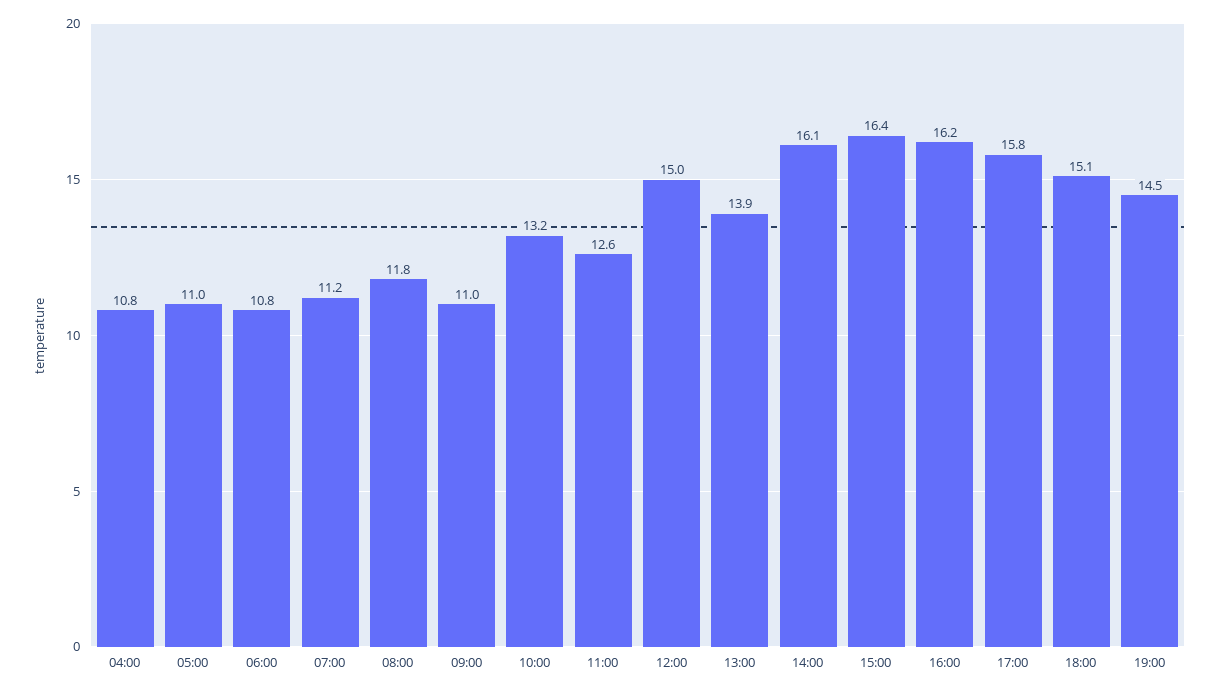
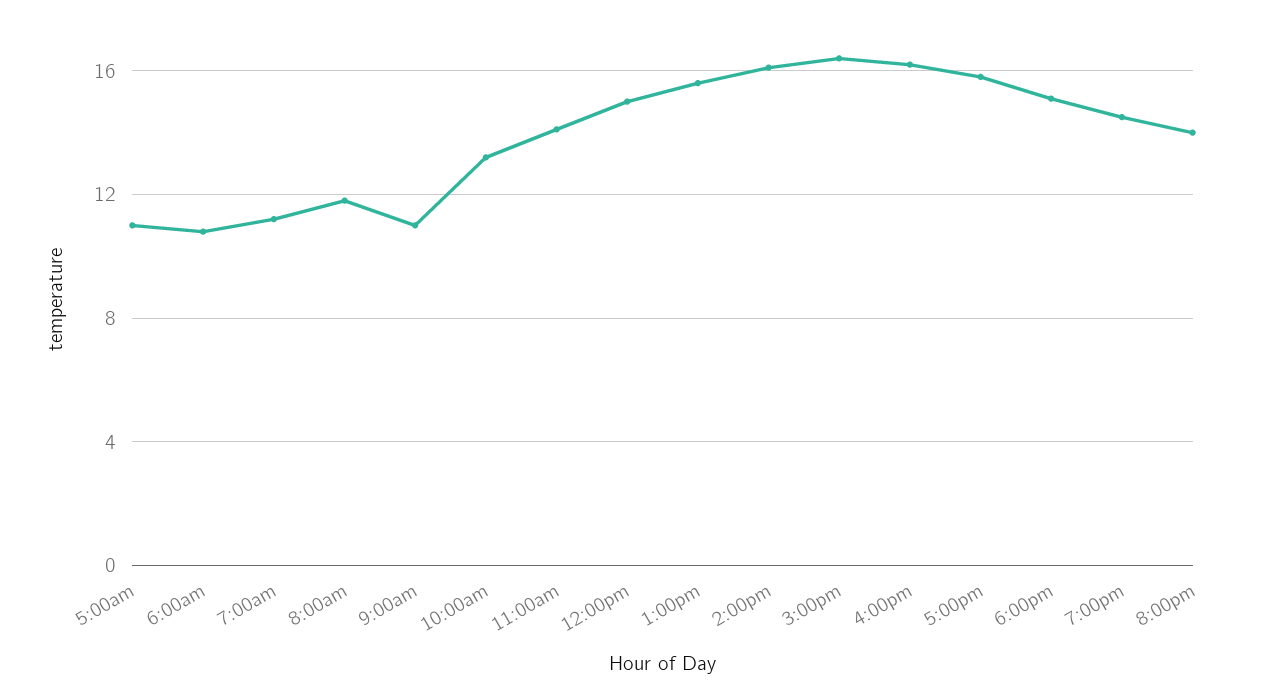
04:00: 10.8 -> none
11:00: 12.6 -> 14
13:00: 13.9 -> 15.5
8:00pm: none -> 14

